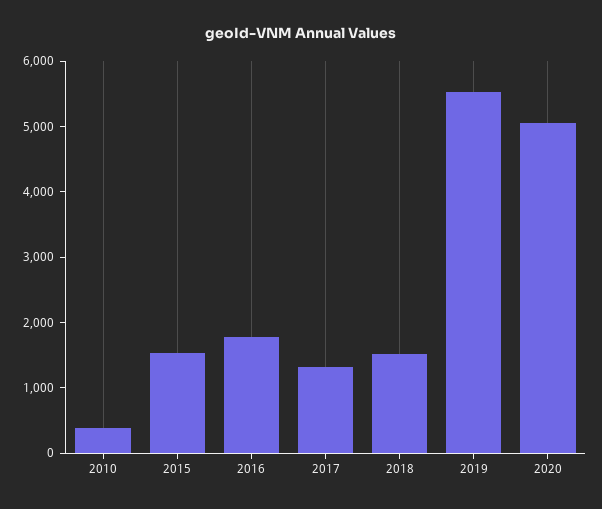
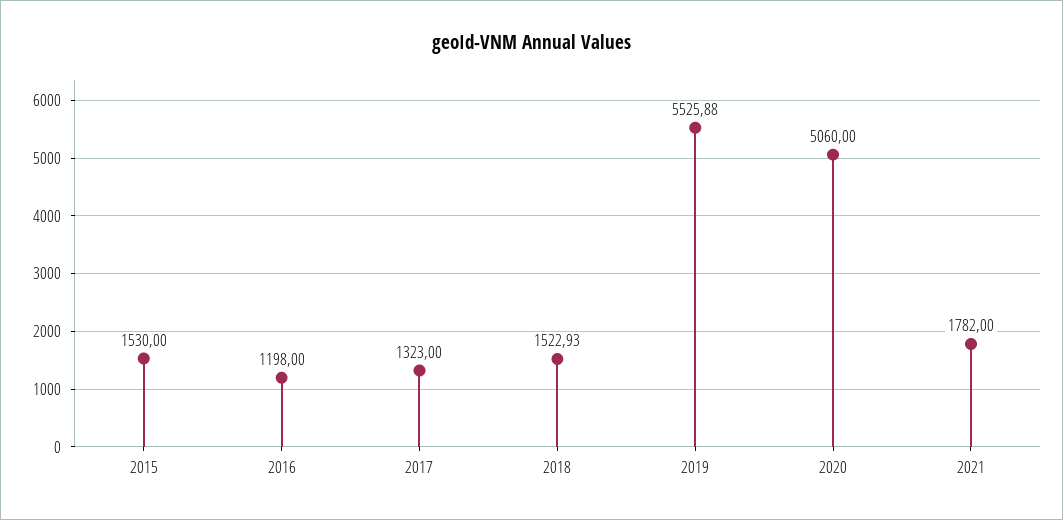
2010: 400 -> none
2016: 1800 -> 1198
2021: none -> 1782

